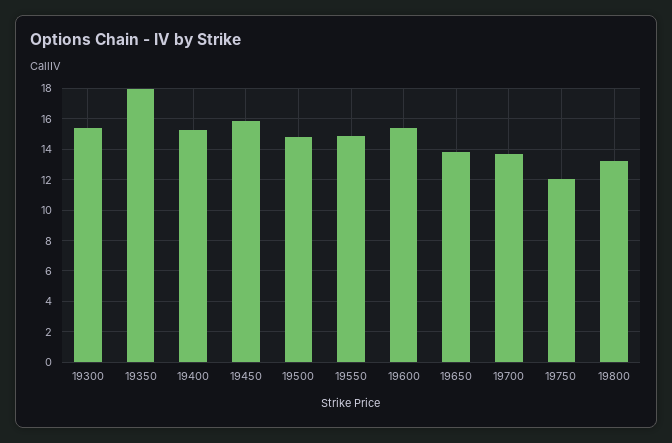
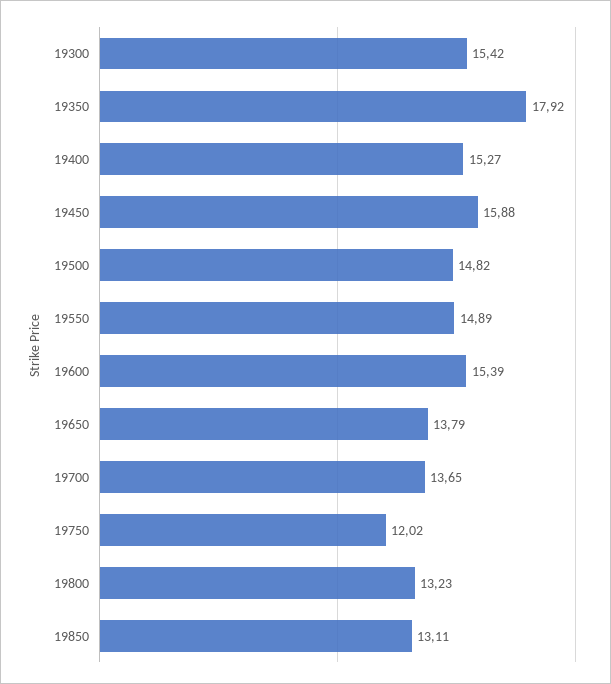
19850: none -> 13.11

